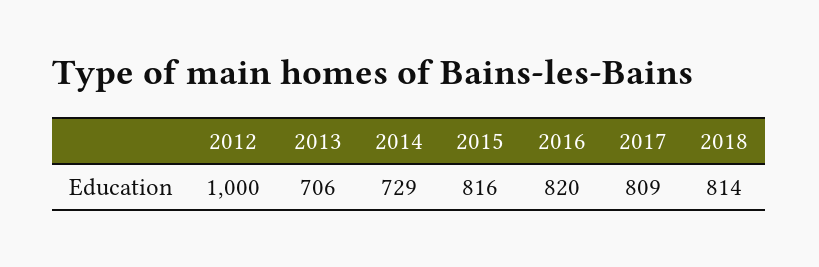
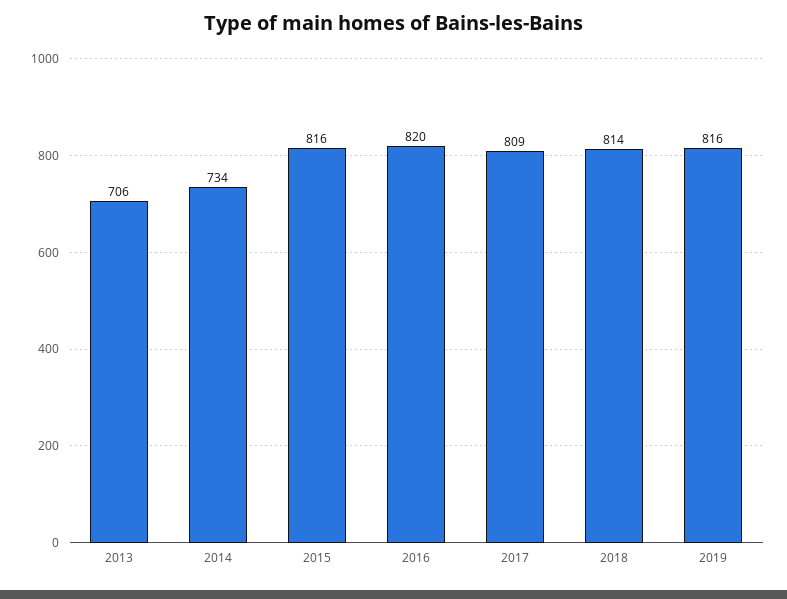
2012: 1000 -> none
2014: 729 -> 734
2019: none -> 816

